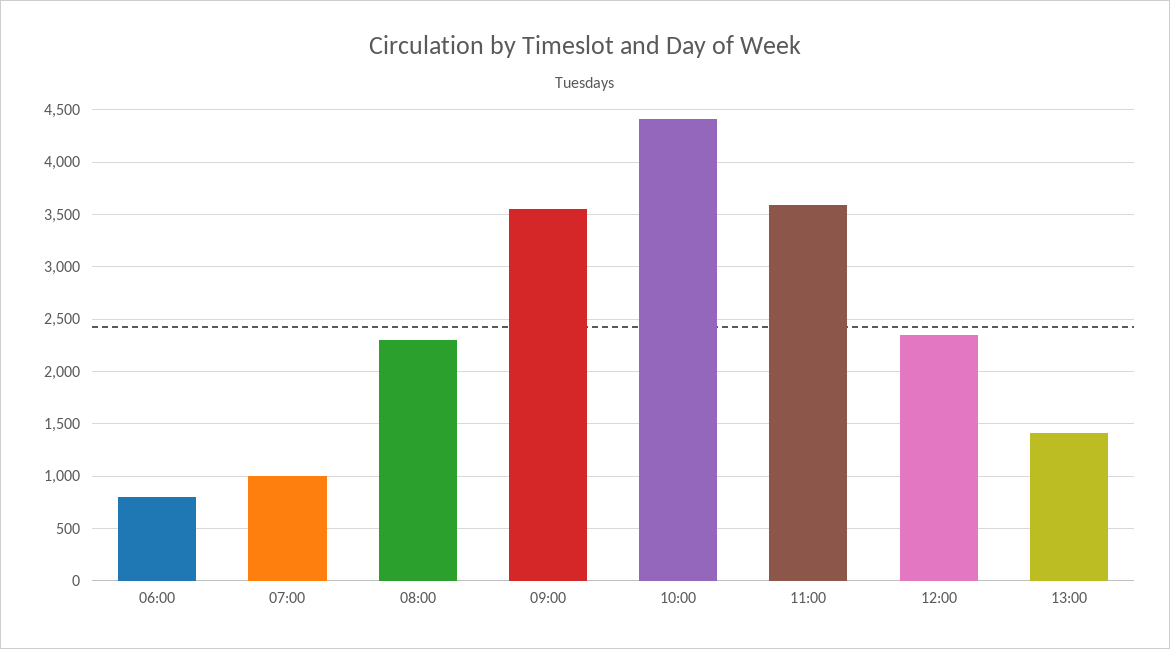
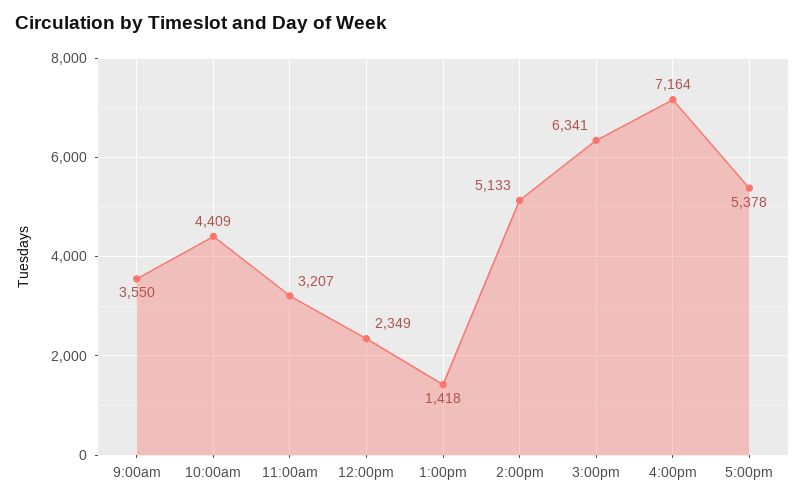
06:00: 800 -> none
07:00: 1000 -> none
08:00: 2300 -> none
11:00: 3600 -> 3207
2:00pm: none -> 5133
3:00pm: none -> 6341
4:00pm: none -> 7164
5:00pm: none -> 5378

